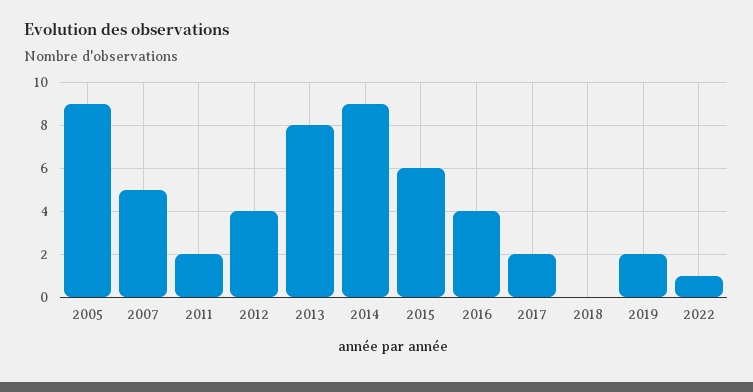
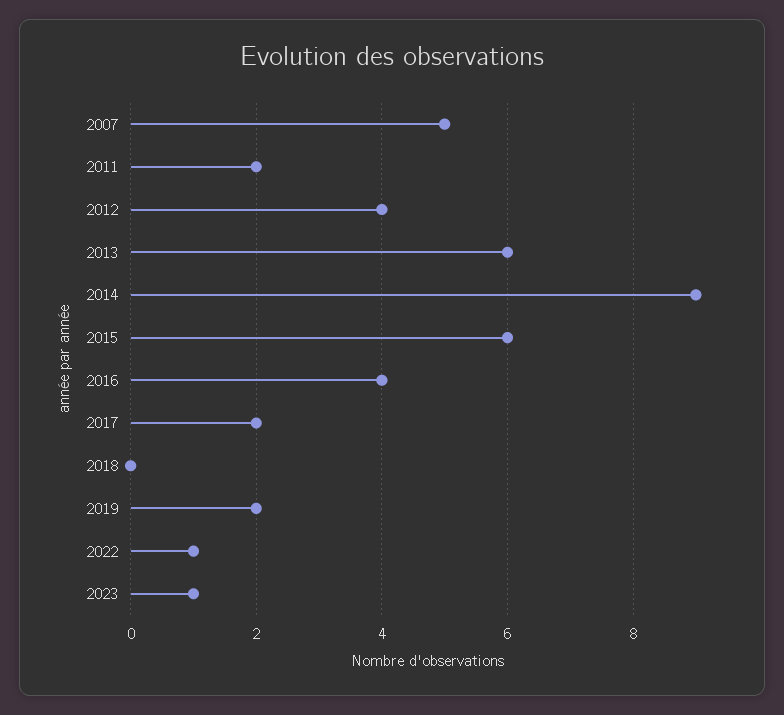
2005: 9 -> none
2013: 8 -> 6
2023: none -> 1

